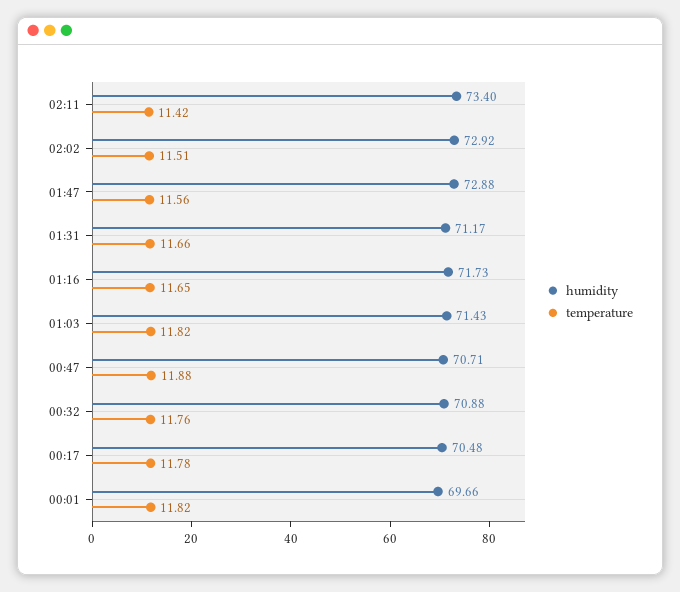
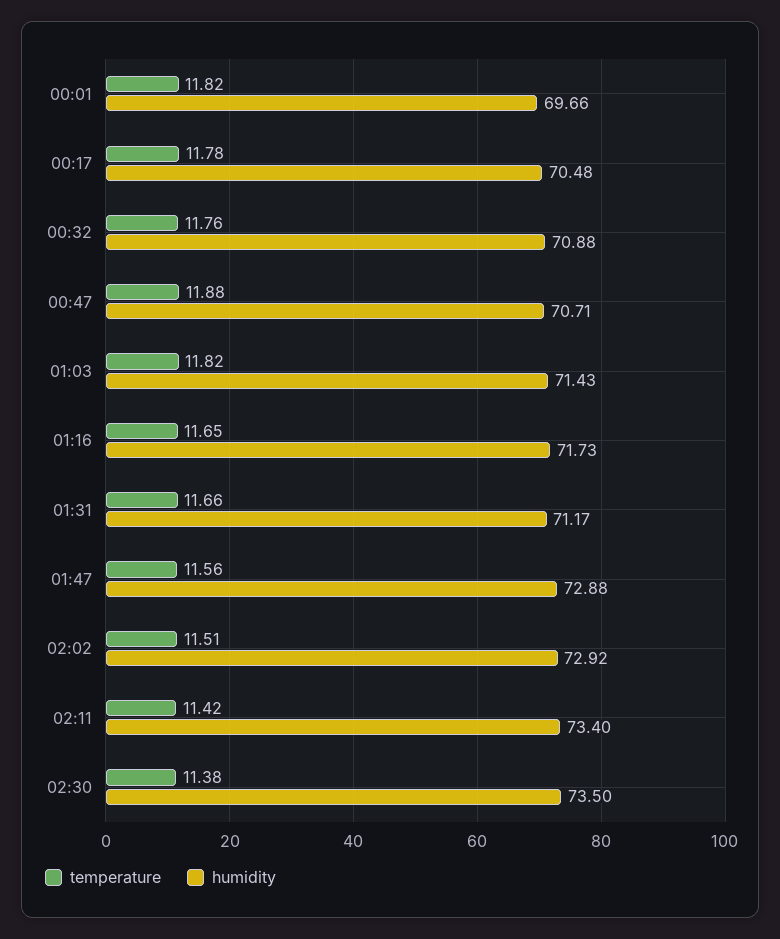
temperature, 02:30: none -> 11.38
humidity, 02:30: none -> 73.5

